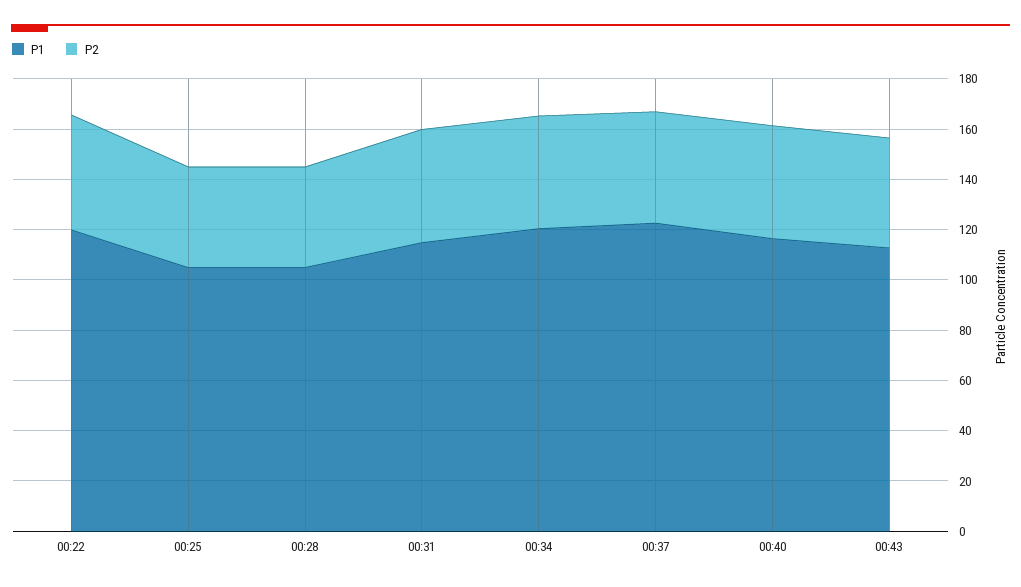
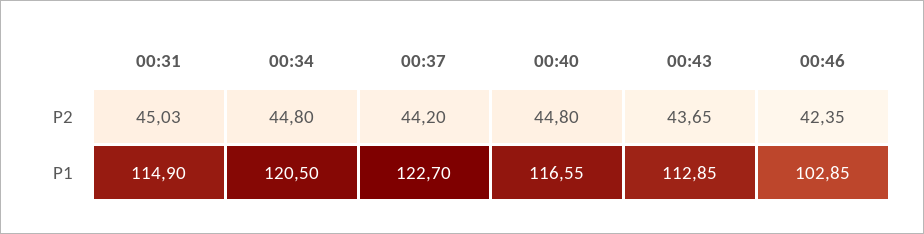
P1, 00:22: 120 -> none
P2, 00:22: 45 -> none
P1, 00:25: 105 -> none
P2, 00:25: 40 -> none
P1, 00:28: 105 -> none
P2, 00:28: 40 -> none
P2, 00:46: none -> 42.35
P1, 00:46: none -> 102.85

